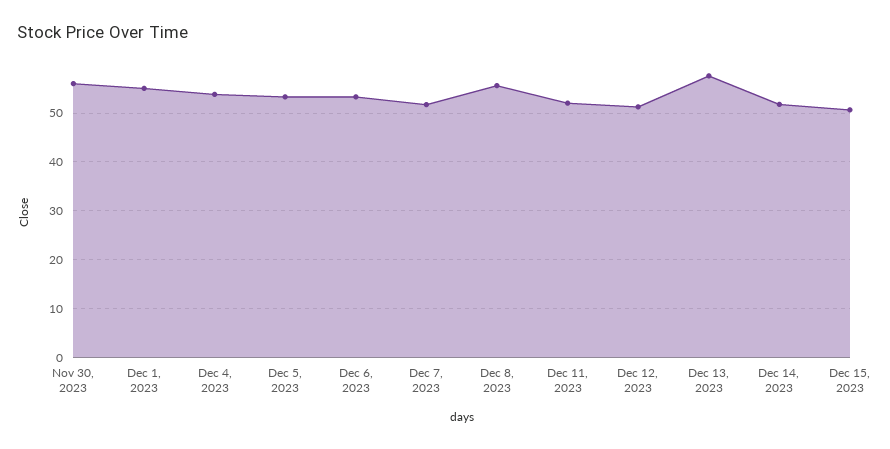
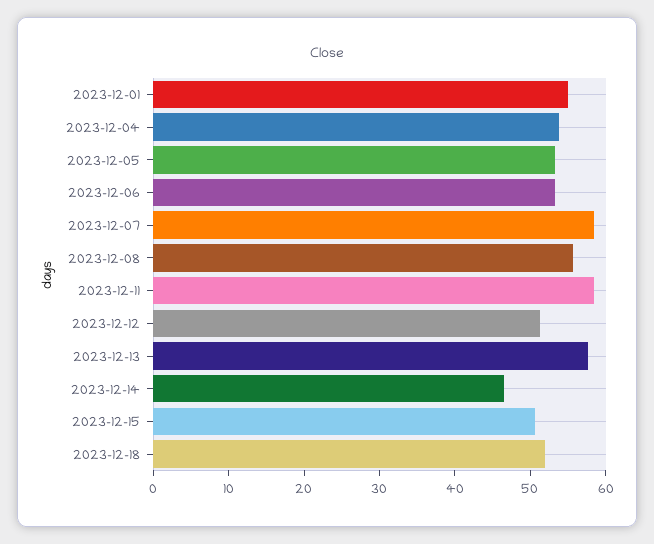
Nov 30, 2023: 56 -> none
Dec 7, 2023: 52 -> 58
Dec 11, 2023: 52 -> 58
Dec 14, 2023: 52 -> 46
2023-12-18: none -> 52

